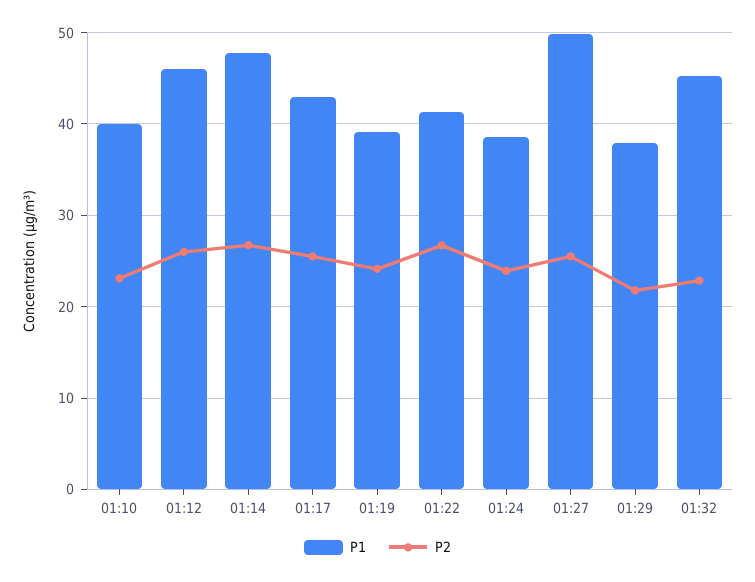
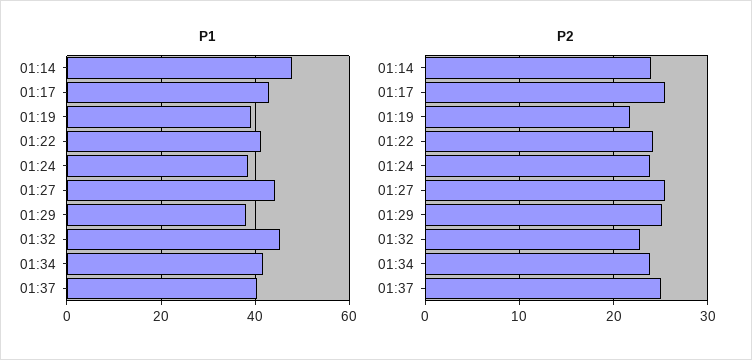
P1, 01:10: 40 -> none
P2, 01:10: 23 -> none
P1, 01:12: 46 -> none
P2, 01:12: 26 -> none
P2, 01:14: 27 -> 24
P2, 01:19: 24 -> 22
P2, 01:22: 27 -> 24
P1, 01:27: 50 -> 44
P2, 01:29: 22 -> 25
P1, 01:34: none -> 42
P1, 01:37: none -> 40
P2, 01:34: none -> 24
P2, 01:37: none -> 25

